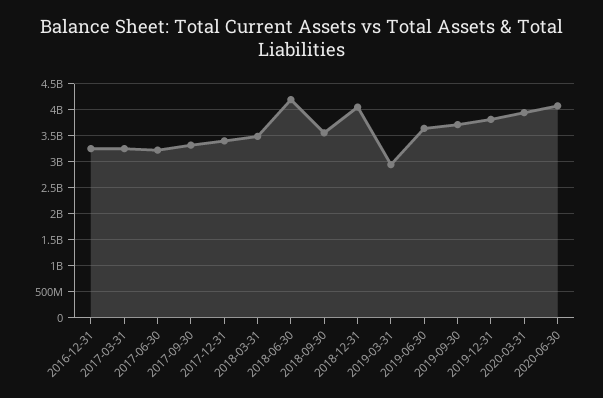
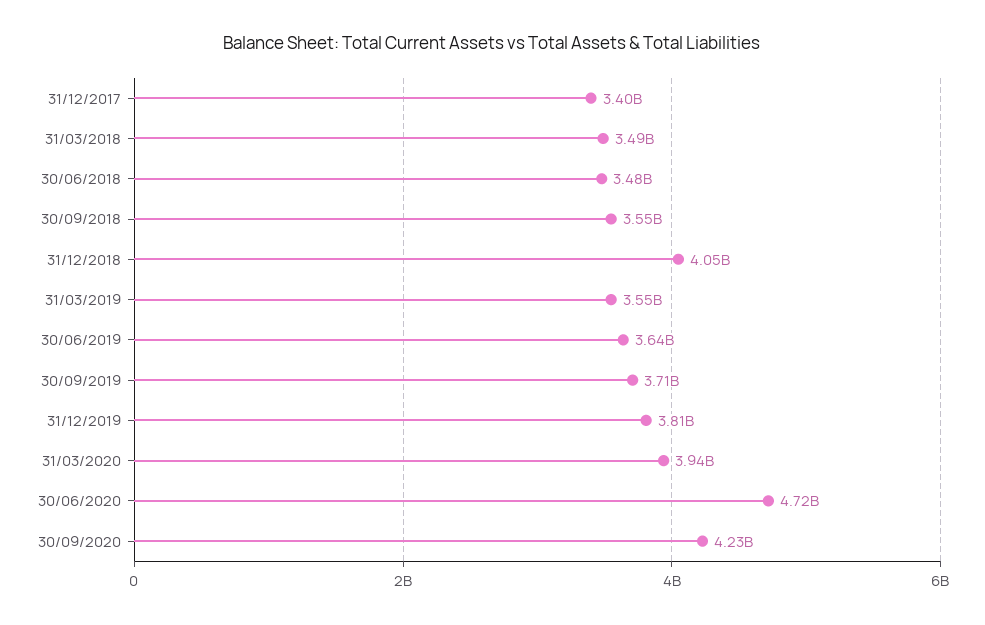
2016-12-31: 3250000000 -> none
2017-03-31: 3250000000 -> none
2017-06-30: 3250000000 -> none
2017-09-30: 3250000000 -> none
2018-06-30: 4250000000 -> 3480000000
2019-03-31: 3000000000 -> 3550000000
2020-06-30: 4000000000 -> 4720000000
30/09/2020: none -> 4230000000

